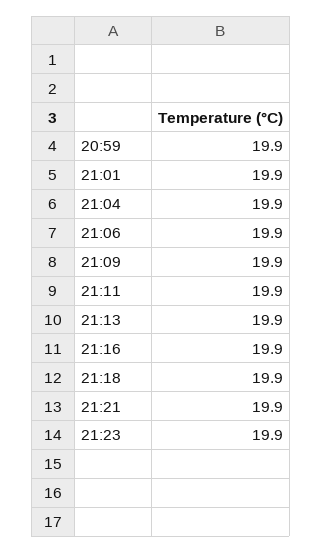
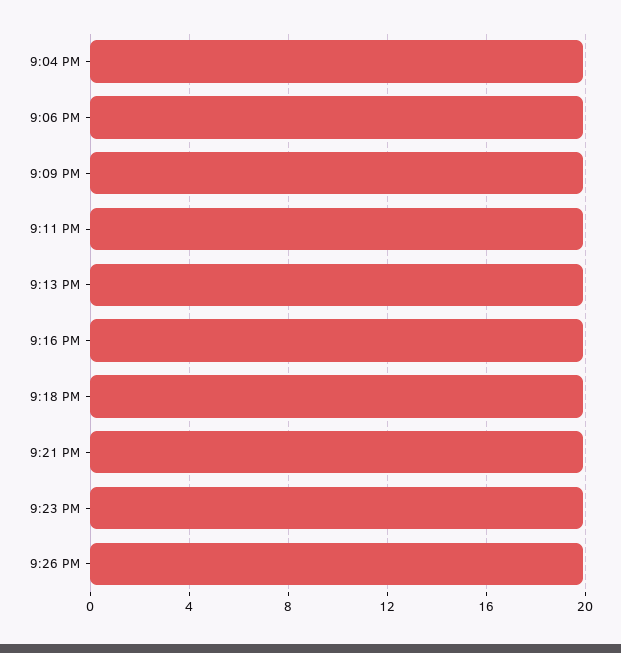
20:59: 19.9 -> none
21:01: 19.9 -> none
9:26 PM: none -> 20

